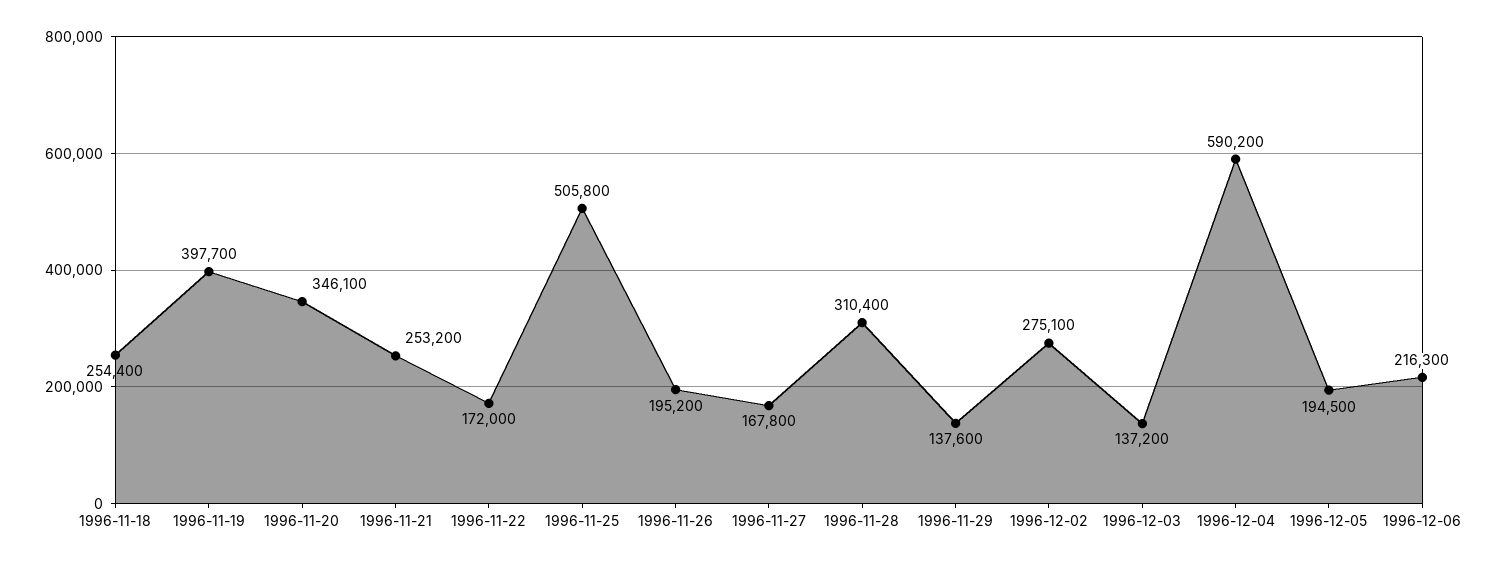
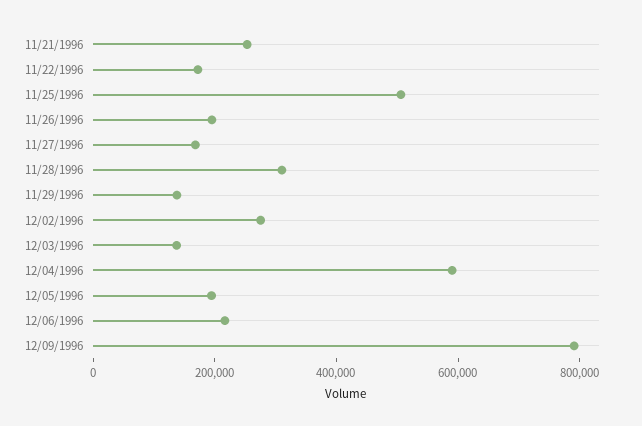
1996-11-18: 254400 -> none
1996-11-19: 397700 -> none
1996-11-20: 346100 -> none
12/09/1996: none -> 800000

